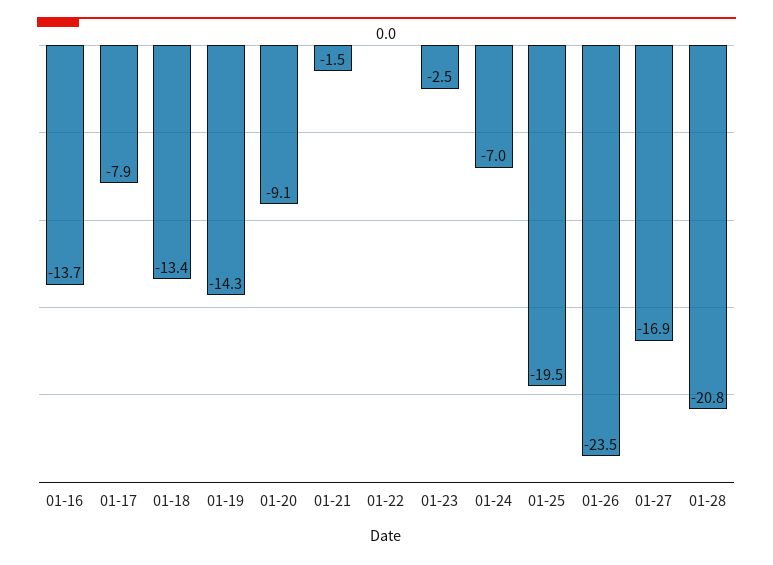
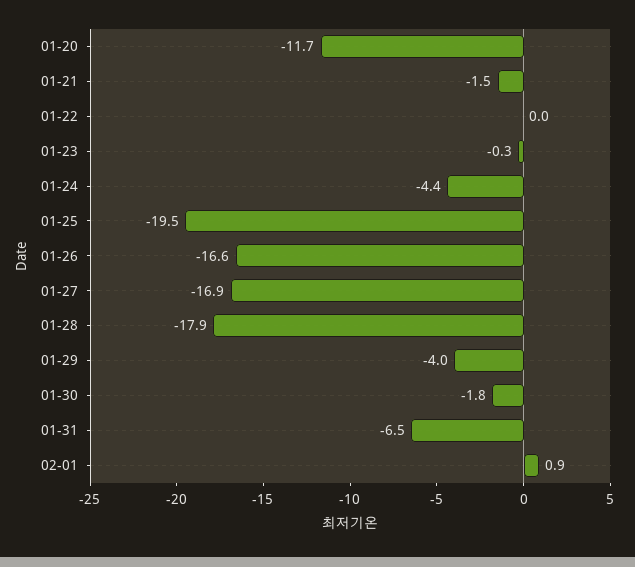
01-16: -13.7 -> none
01-17: -7.9 -> none
01-18: -13.4 -> none
01-19: -14.3 -> none
01-20: -9.1 -> -11.7
01-23: -2.5 -> -0.3
01-24: -7 -> -4.4
01-26: -23.5 -> -16.6
01-28: -20.8 -> -17.9
01-29: none -> -4
01-30: none -> -1.8
01-31: none -> -6.5
02-01: none -> 0.9

